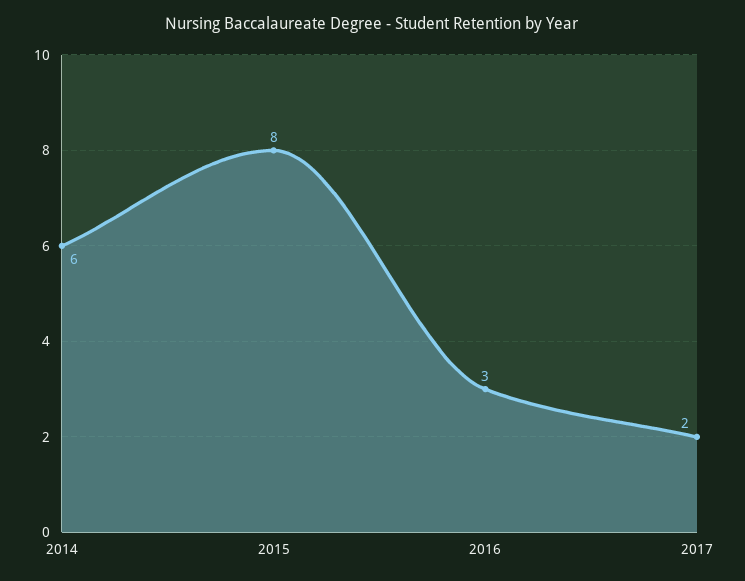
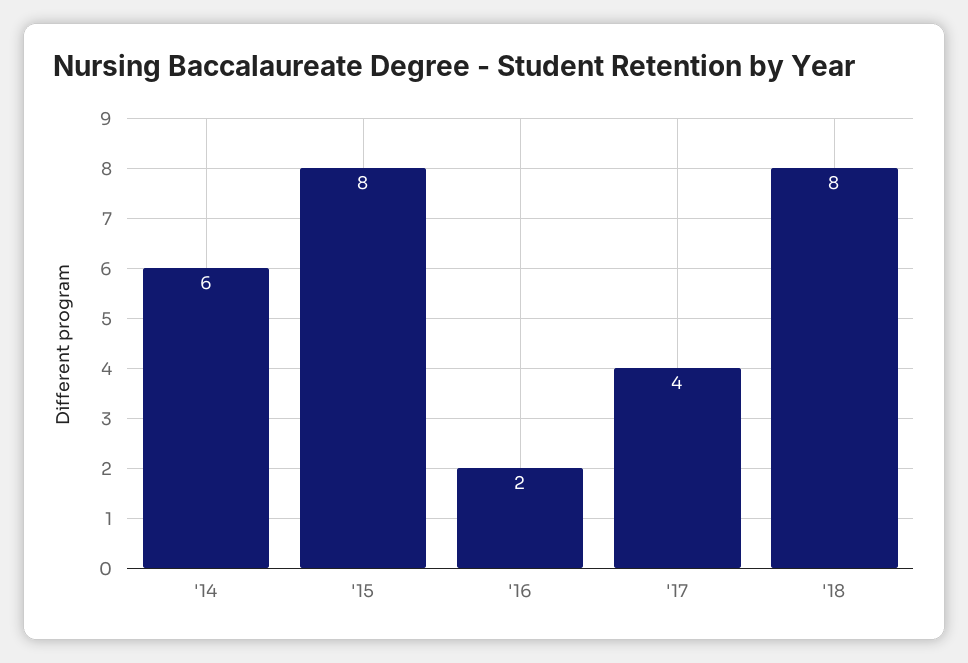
2016: 3 -> 2
2017: 2 -> 4
'18: none -> 8

